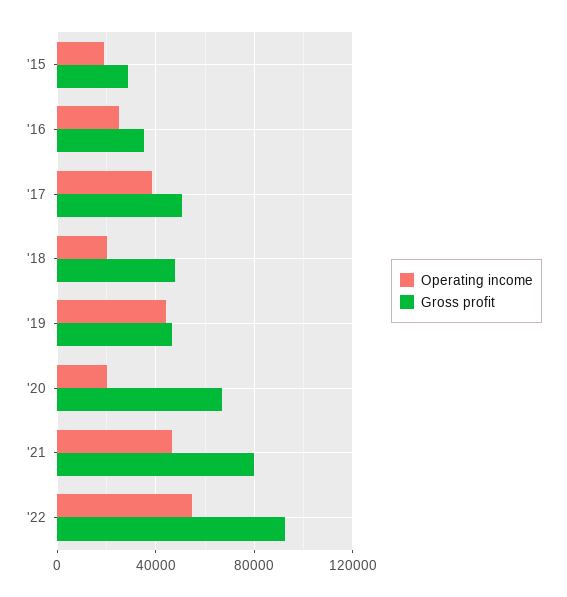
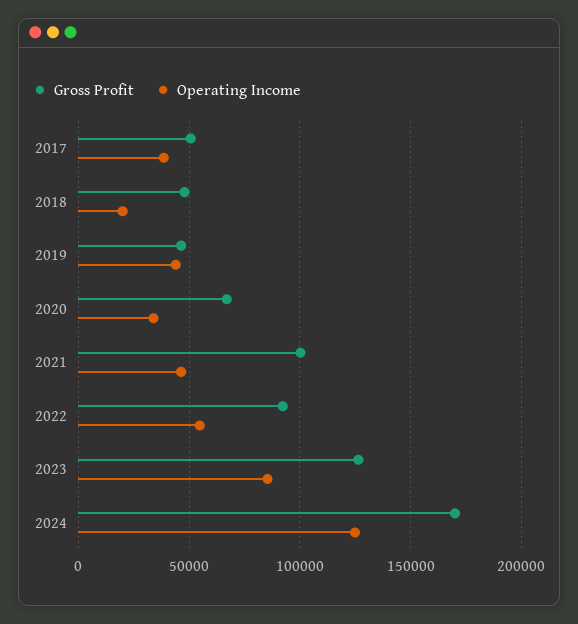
Operating income, '15: 20000 -> none
Gross profit, '15: 30000 -> none
Operating income, '16: 25000 -> none
Gross profit, '16: 35000 -> none
Operating income, '20: 20000 -> 35000
Gross profit, '21: 80000 -> 100000
Gross profit, 2023: none -> 125000
Operating income, 2023: none -> 85000
Gross profit, 2024: none -> 170000
Operating income, 2024: none -> 125000

